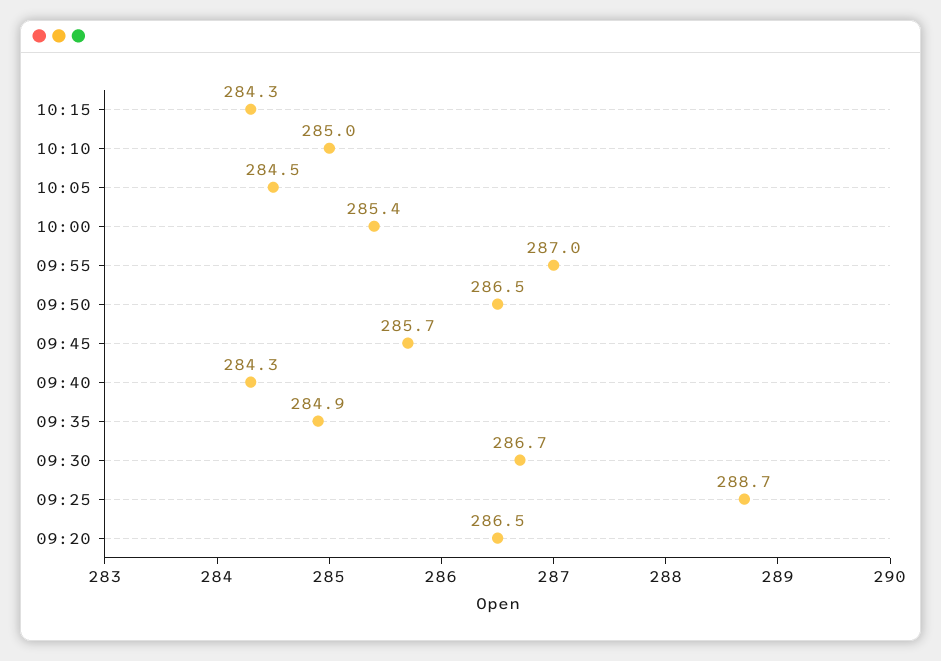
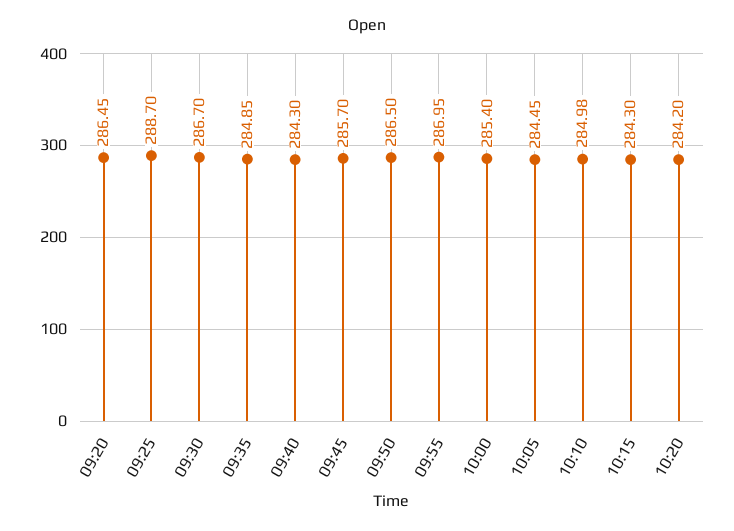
10:20: none -> 284.2

